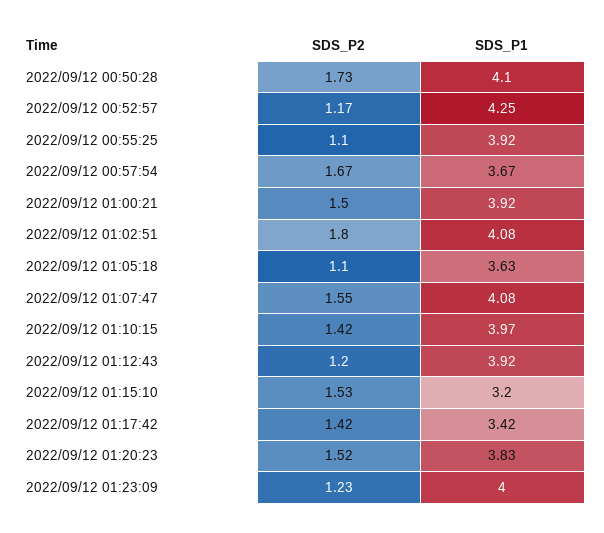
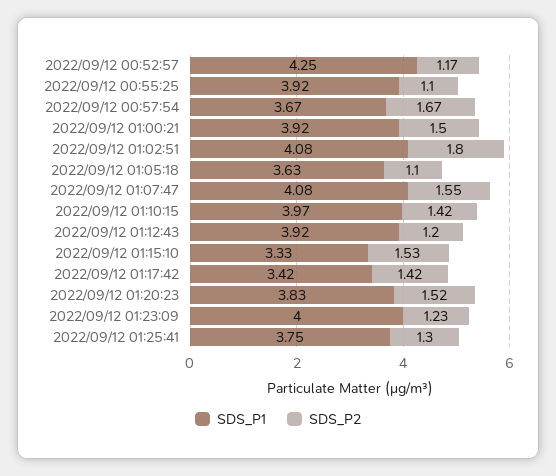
SDS_P2, 2022/09/12 00:50:28: 1.73 -> none
SDS_P1, 2022/09/12 00:50:28: 4.1 -> none
SDS_P1, 2022/09/12 01:15:10: 3.2 -> 3.33
SDS_P1, 2022/09/12 01:25:41: none -> 3.75
SDS_P2, 2022/09/12 01:25:41: none -> 1.3

